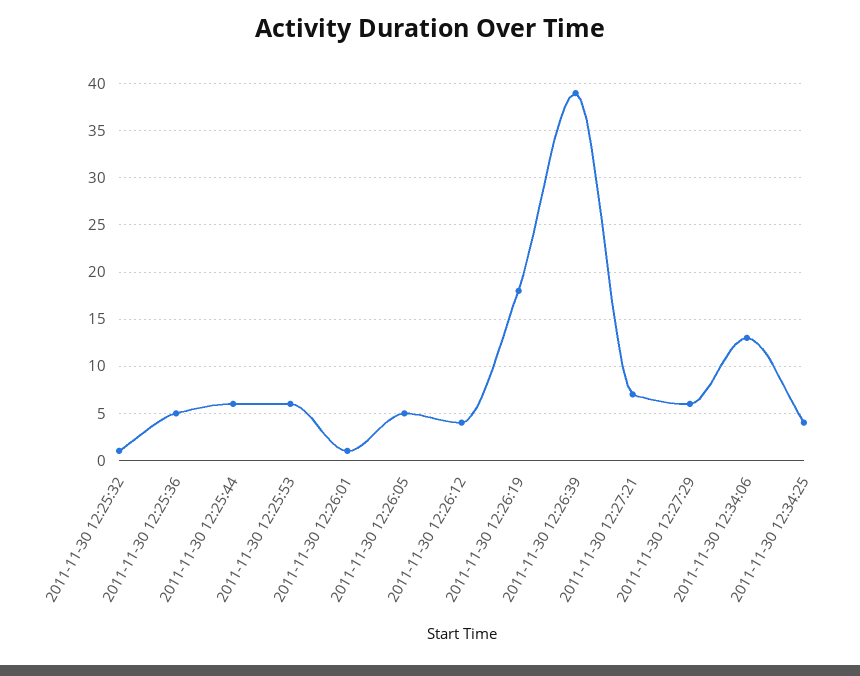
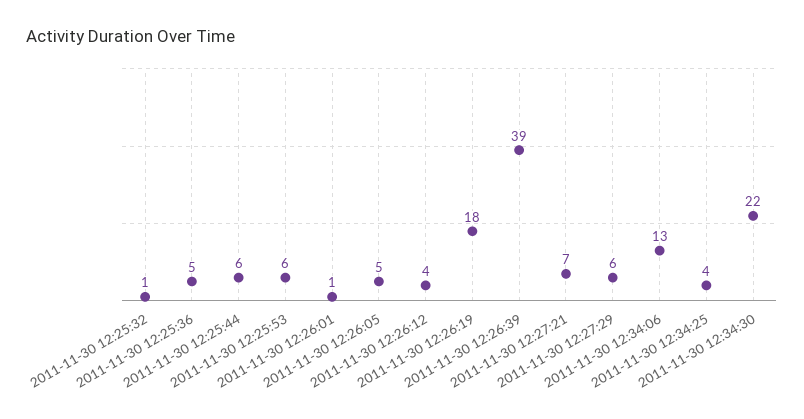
2011-11-30 12:34:30: none -> 22

